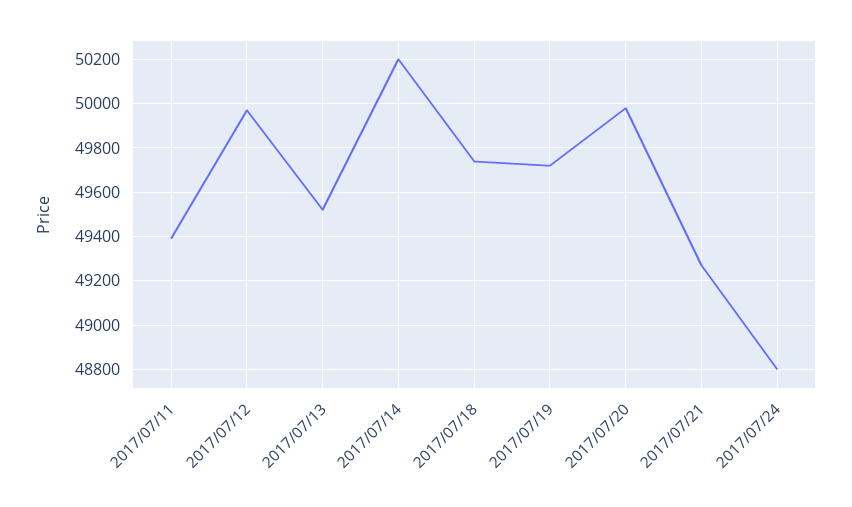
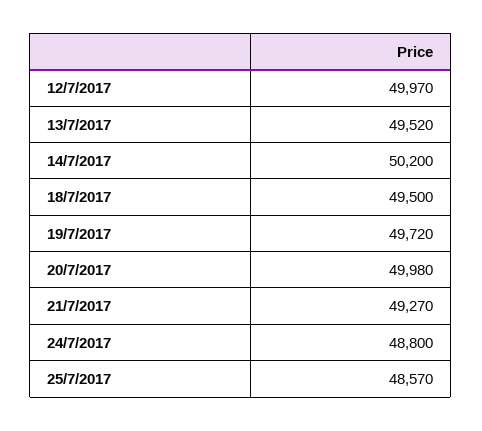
2017/07/11: 49400 -> none
2017/07/18: 49750 -> 49500
25/7/2017: none -> 48570

